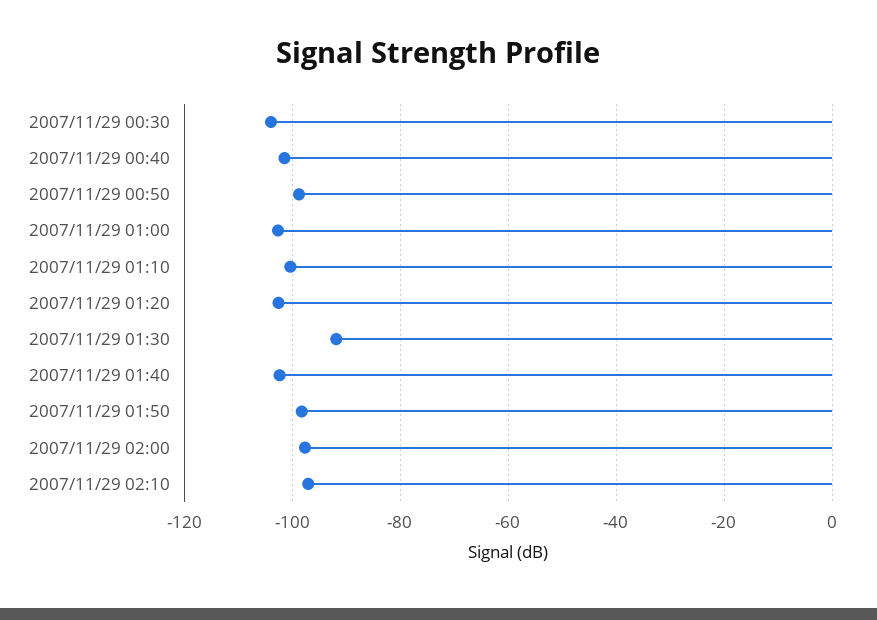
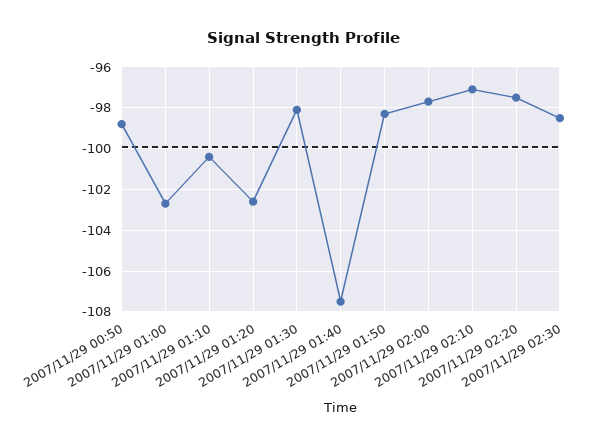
2007/11/29 00:30: -104 -> none
2007/11/29 00:40: -102 -> none
2007/11/29 01:30: -92 -> -98
2007/11/29 01:40: -102 -> -107.5
2007/11/29 02:20: none -> -97.5
2007/11/29 02:30: none -> -98.5

